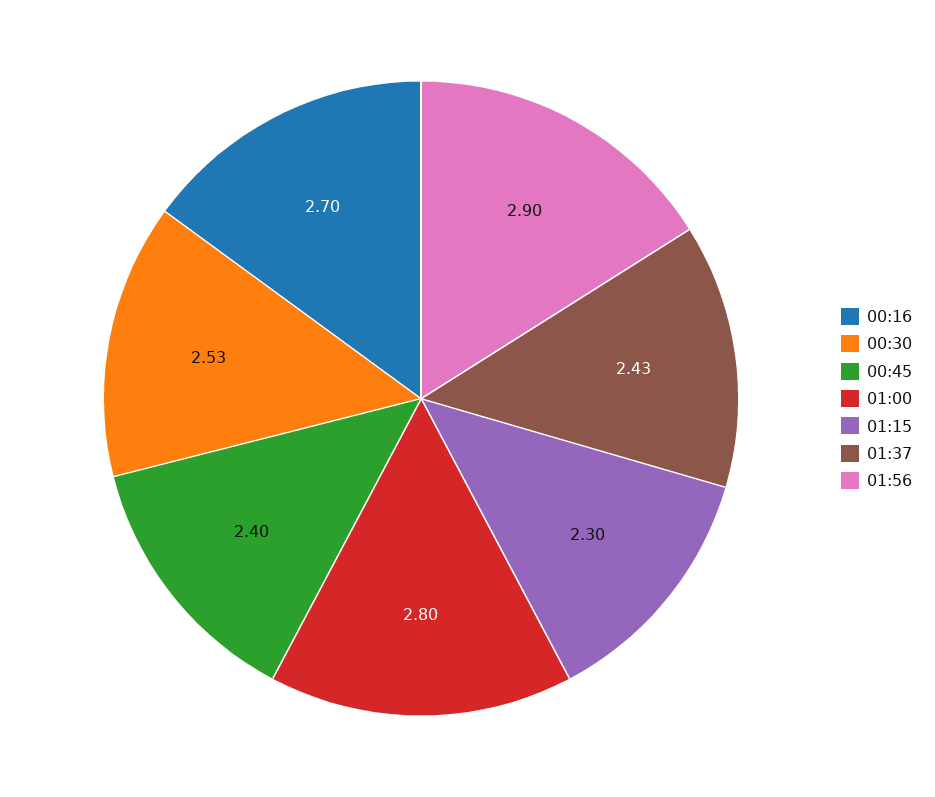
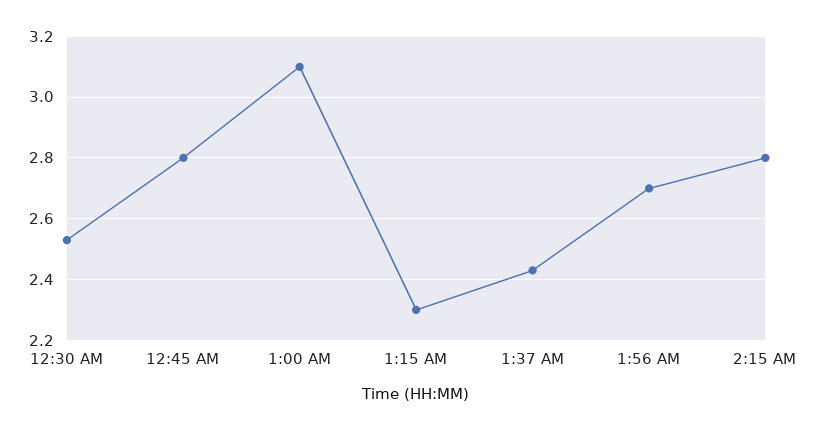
00:16: 2.7 -> none
00:45: 2.4 -> 2.8
01:00: 2.8 -> 3.1
01:56: 2.9 -> 2.7
2:15 AM: none -> 2.8

